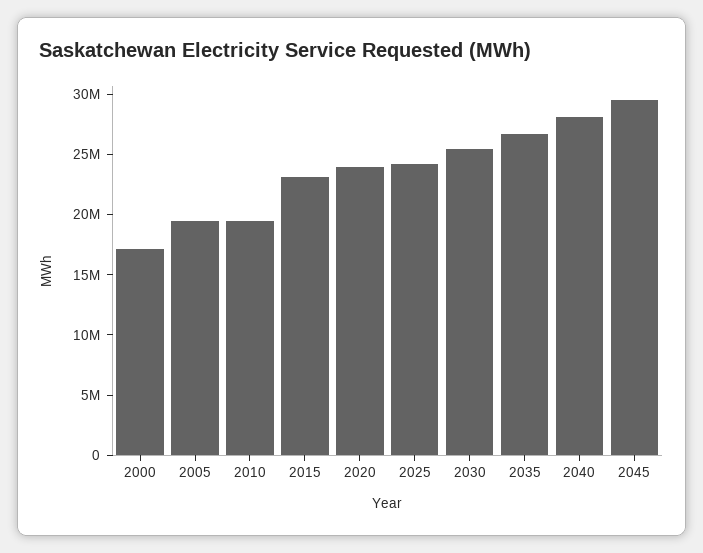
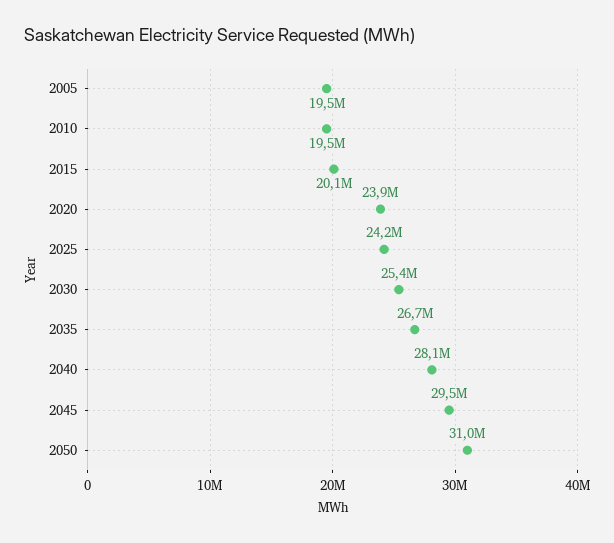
2000: 17000000 -> none
2015: 23000000 -> 20100000
2050: none -> 31000000

